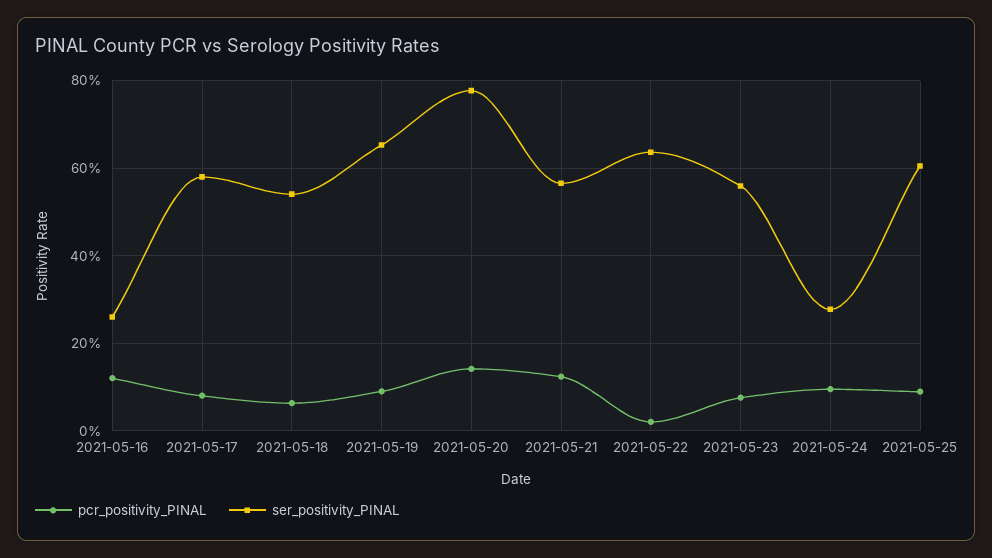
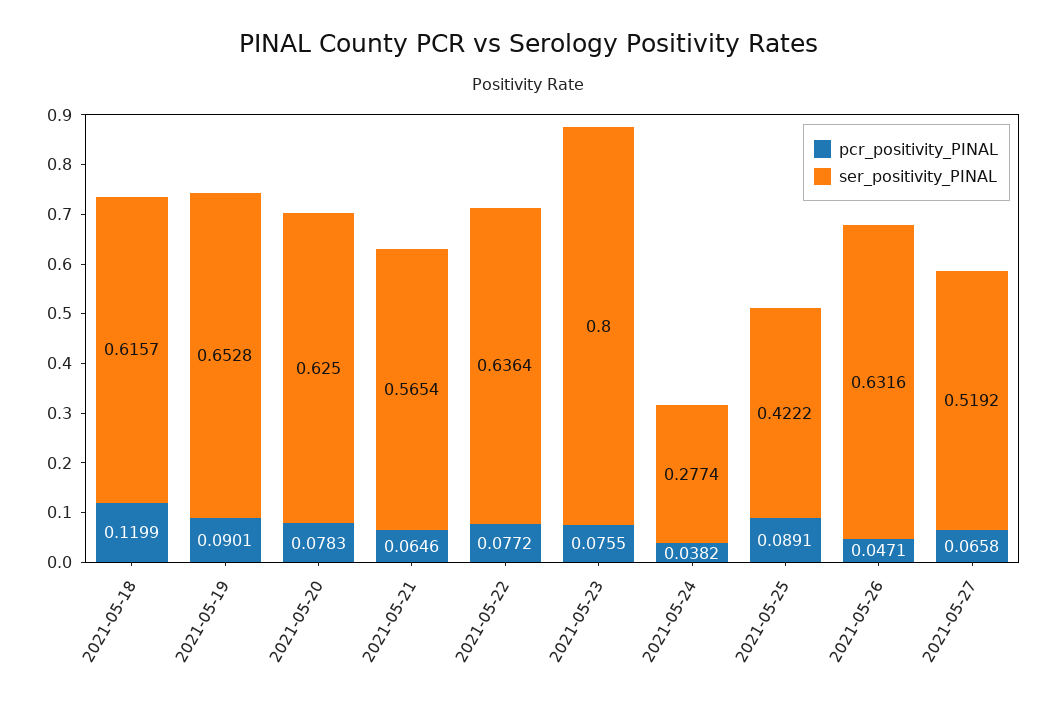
pcr_positivity_PINAL, 2021-05-16: 0.12 -> none
ser_positivity_PINAL, 2021-05-16: 0.26 -> none
pcr_positivity_PINAL, 2021-05-17: 0.08 -> none
ser_positivity_PINAL, 2021-05-17: 0.58 -> none
pcr_positivity_PINAL, 2021-05-18: 0.06 -> 0.1199
ser_positivity_PINAL, 2021-05-18: 0.54 -> 0.6157
pcr_positivity_PINAL, 2021-05-20: 0.14 -> 0.0783
ser_positivity_PINAL, 2021-05-20: 0.78 -> 0.625
pcr_positivity_PINAL, 2021-05-21: 0.12 -> 0.0646
pcr_positivity_PINAL, 2021-05-22: 0.02 -> 0.0772
ser_positivity_PINAL, 2021-05-23: 0.56 -> 0.8
pcr_positivity_PINAL, 2021-05-24: 0.1 -> 0.0382
ser_positivity_PINAL, 2021-05-25: 0.6 -> 0.4222
pcr_positivity_PINAL, 2021-05-26: none -> 0.0471
ser_positivity_PINAL, 2021-05-26: none -> 0.6316
pcr_positivity_PINAL, 2021-05-27: none -> 0.0658
ser_positivity_PINAL, 2021-05-27: none -> 0.5192

